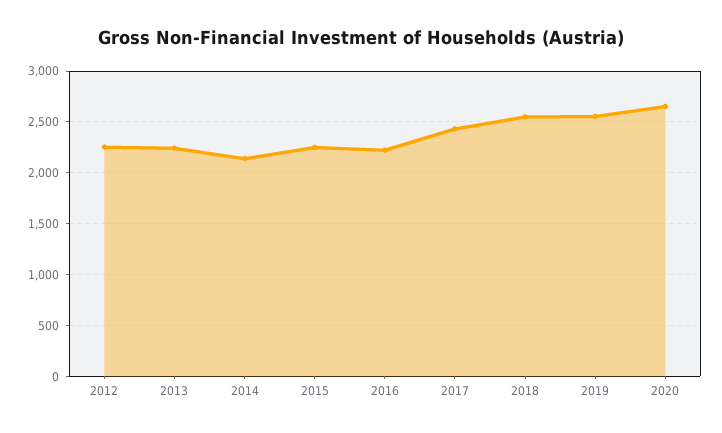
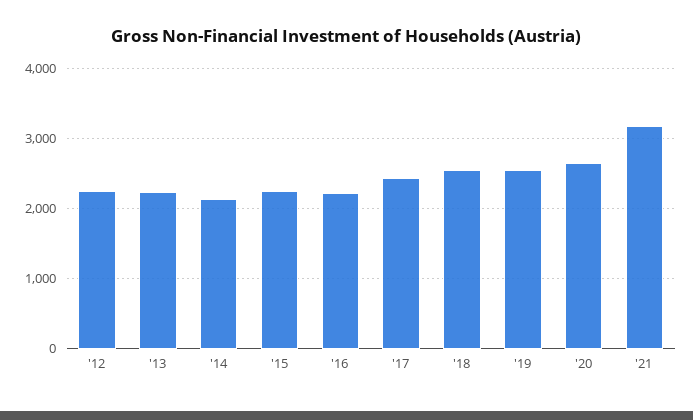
'21: none -> 3200

